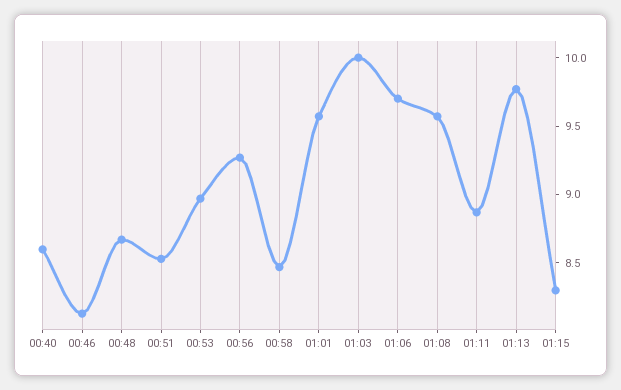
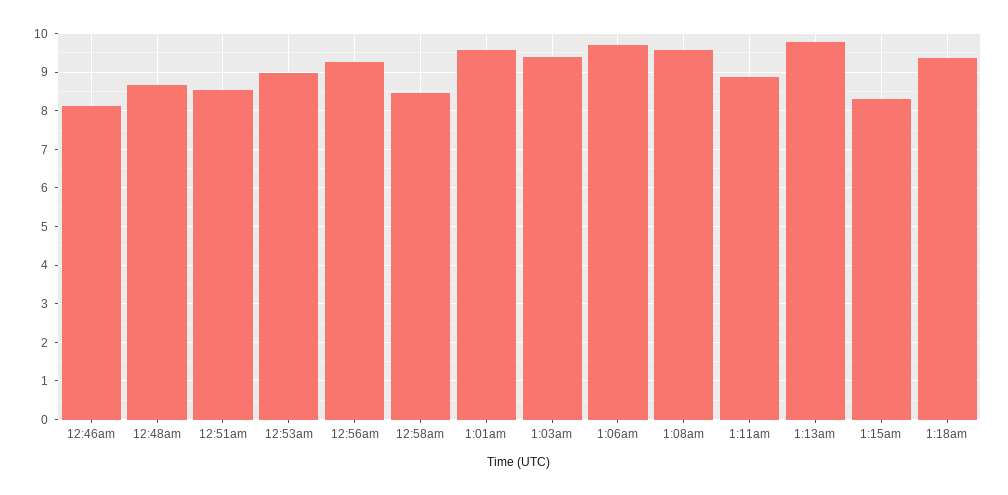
00:40: 8.6 -> none
01:03: 10 -> 9.4
1:18am: none -> 9.4

